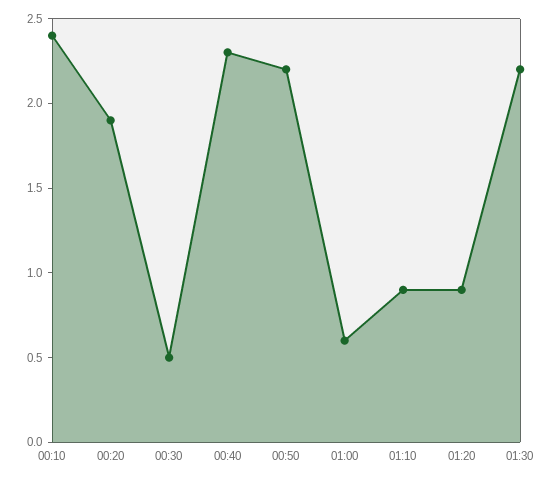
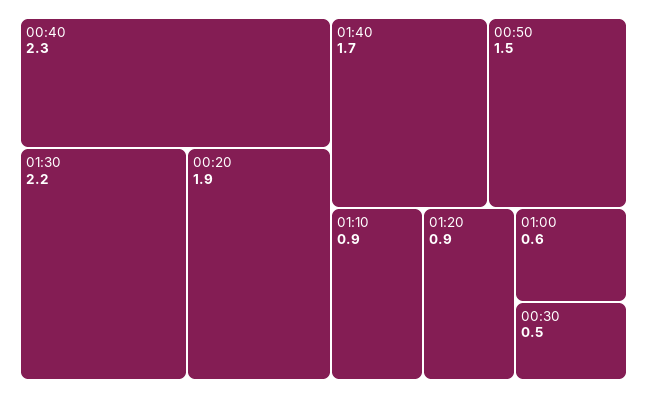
00:10: 2.4 -> none
00:50: 2.2 -> 1.5
01:40: none -> 1.7

